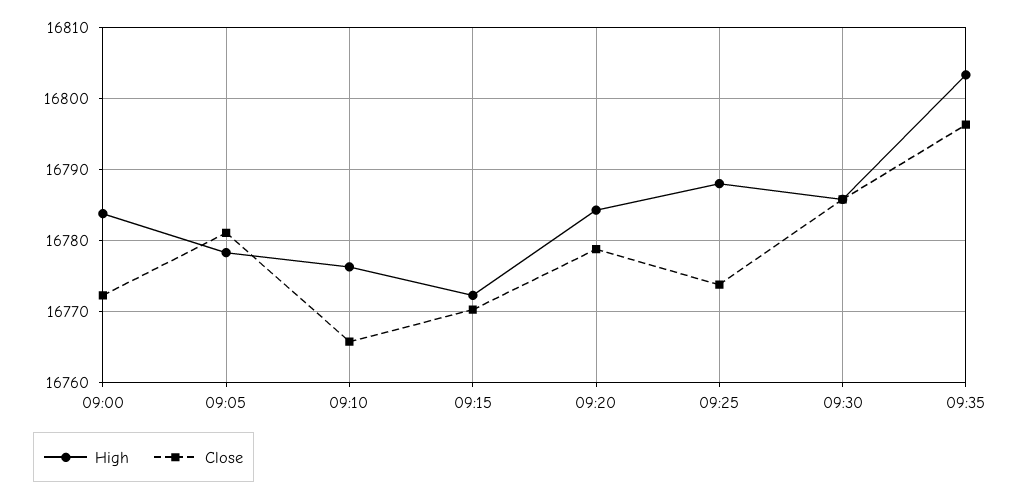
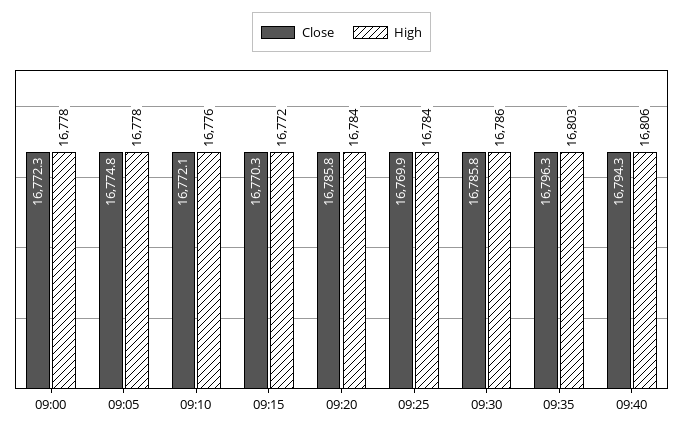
High, 09:00: 16784 -> 16778
Close, 09:05: 16781 -> 16774.8
Close, 09:10: 16766 -> 16772.1
Close, 09:20: 16779 -> 16785.8
High, 09:25: 16788 -> 16784
Close, 09:25: 16774 -> 16769.9
Close, 09:40: none -> 16794.3
High, 09:40: none -> 16806

